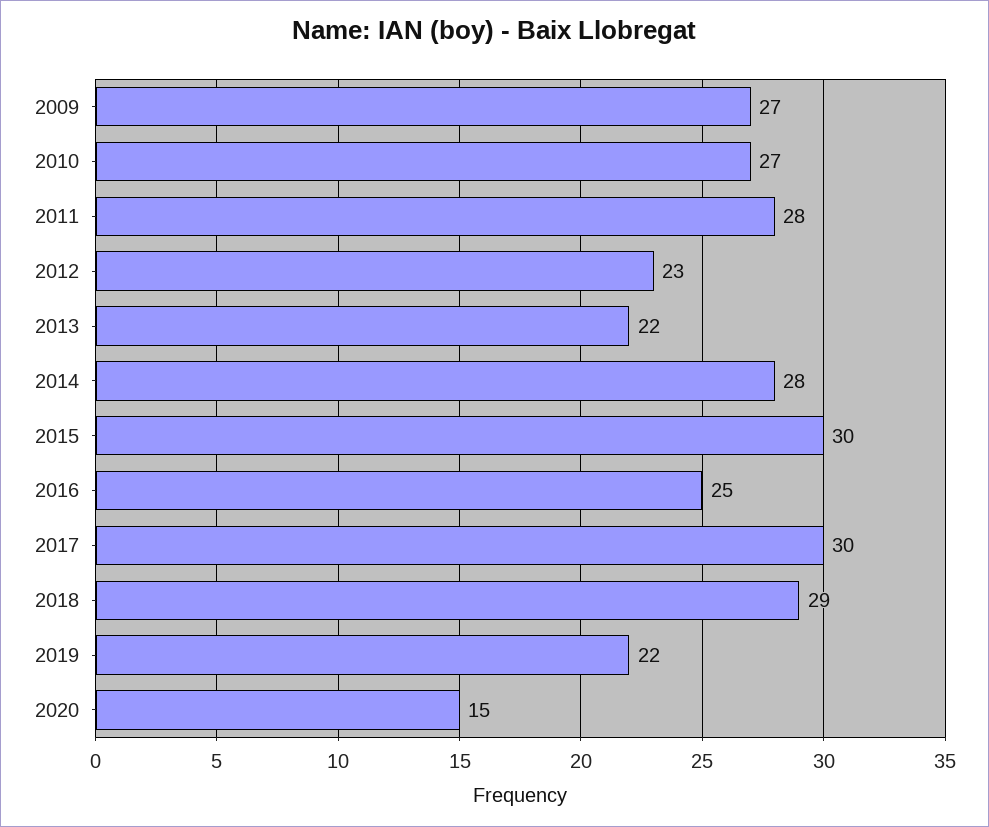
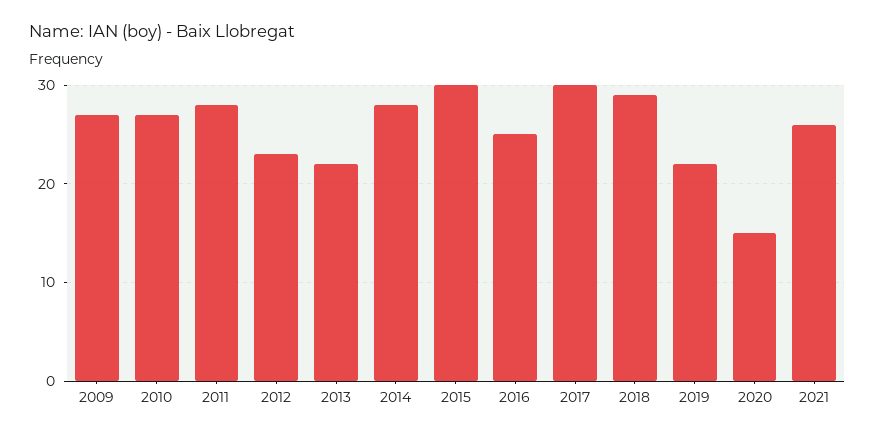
2021: none -> 26

